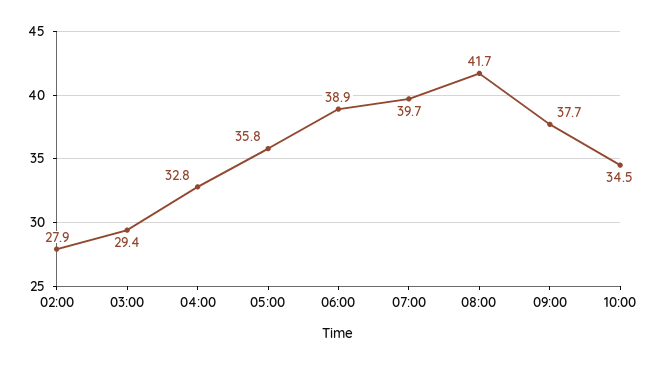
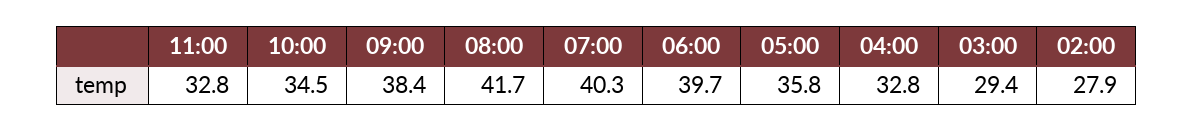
06:00: 38.9 -> 39.7
07:00: 39.7 -> 40.3
09:00: 37.7 -> 38.4
11:00: none -> 32.8

